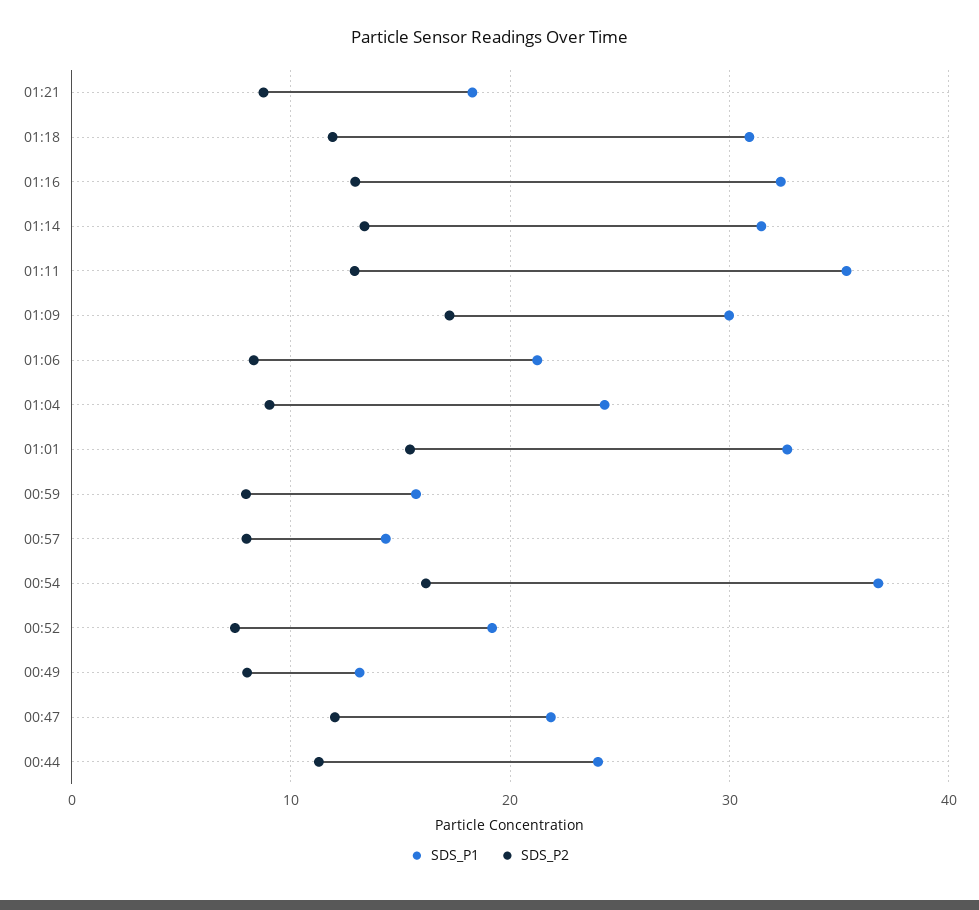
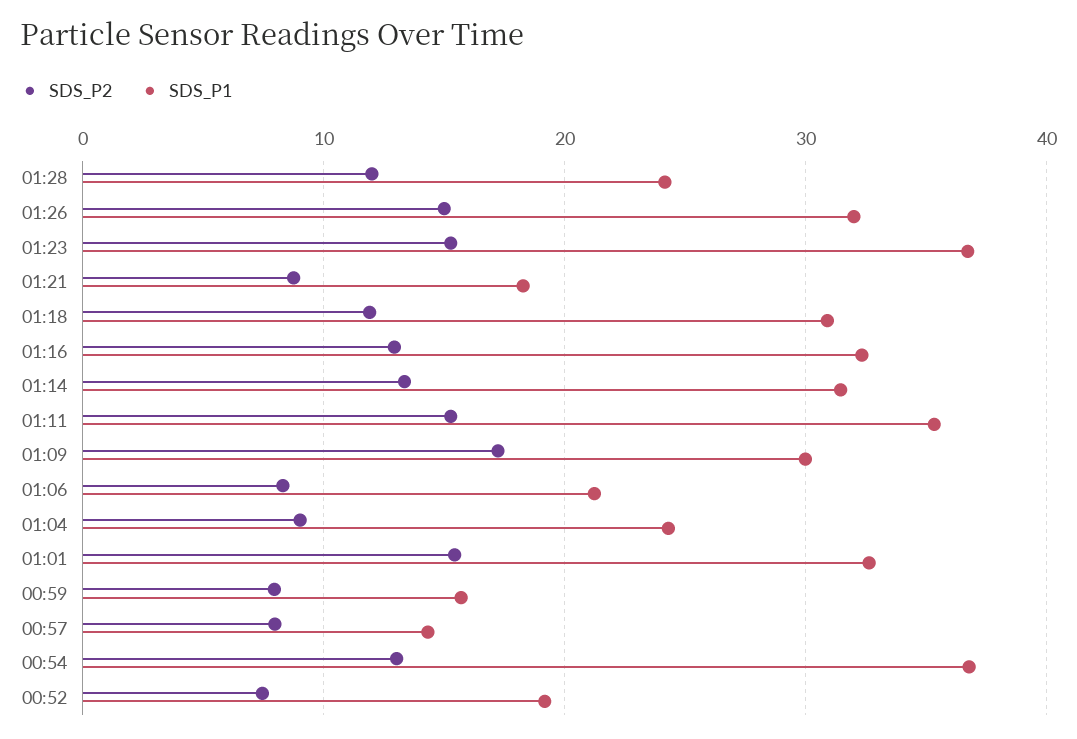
SDS_P2, 01:11: 13 -> 15
SDS_P2, 00:54: 16 -> 13
SDS_P1, 00:49: 13 -> none
SDS_P2, 00:49: 8 -> none
SDS_P1, 00:47: 22 -> none
SDS_P2, 00:47: 12 -> none
SDS_P1, 00:44: 24 -> none
SDS_P2, 00:44: 11 -> none
SDS_P2, 01:28: none -> 12
SDS_P1, 01:28: none -> 24
SDS_P2, 01:26: none -> 15
SDS_P1, 01:26: none -> 32
SDS_P2, 01:23: none -> 15
SDS_P1, 01:23: none -> 37

